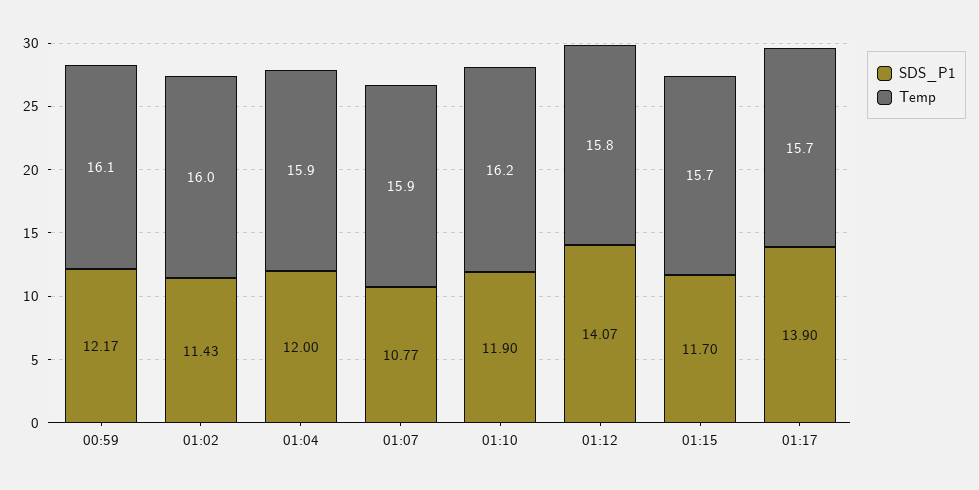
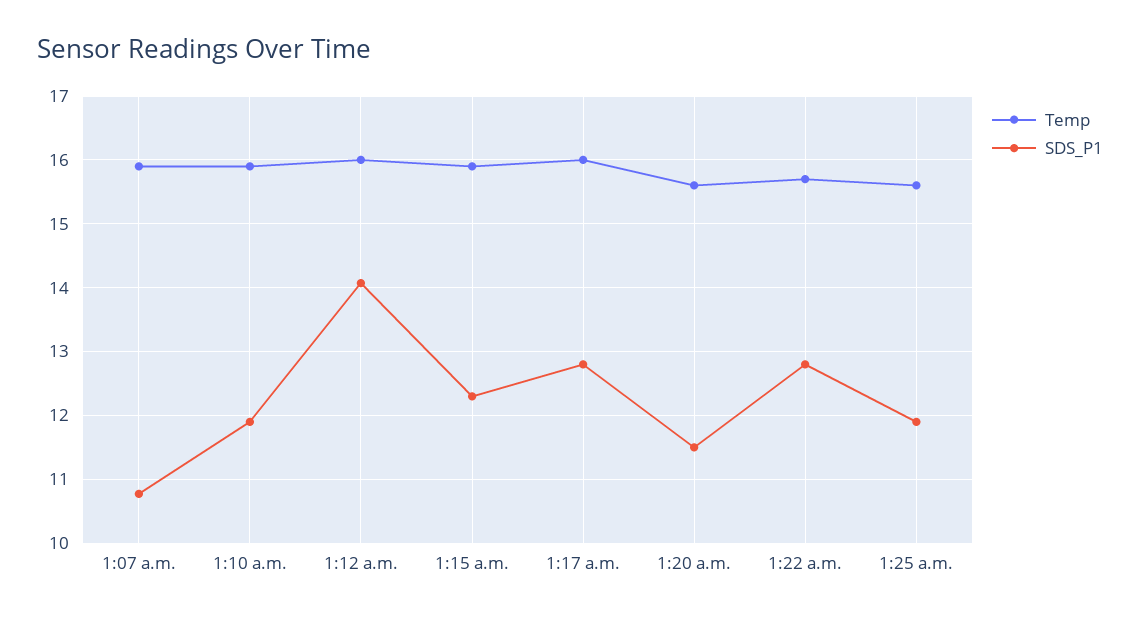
SDS_P1, 00:59: 12.17 -> none
Temp, 00:59: 16.1 -> none
SDS_P1, 01:02: 11.43 -> none
Temp, 01:02: 16 -> none
SDS_P1, 01:04: 12 -> none
Temp, 01:04: 15.9 -> none
Temp, 01:10: 16.2 -> 15.9
Temp, 01:12: 15.8 -> 16
SDS_P1, 01:15: 11.7 -> 12.3
Temp, 01:15: 15.7 -> 15.9
SDS_P1, 01:17: 13.9 -> 12.8
Temp, 01:17: 15.7 -> 16
Temp, 1:20 a.m.: none -> 15.6
SDS_P1, 1:20 a.m.: none -> 11.5
Temp, 1:22 a.m.: none -> 15.7
SDS_P1, 1:22 a.m.: none -> 12.8
Temp, 1:25 a.m.: none -> 15.6
SDS_P1, 1:25 a.m.: none -> 11.9

